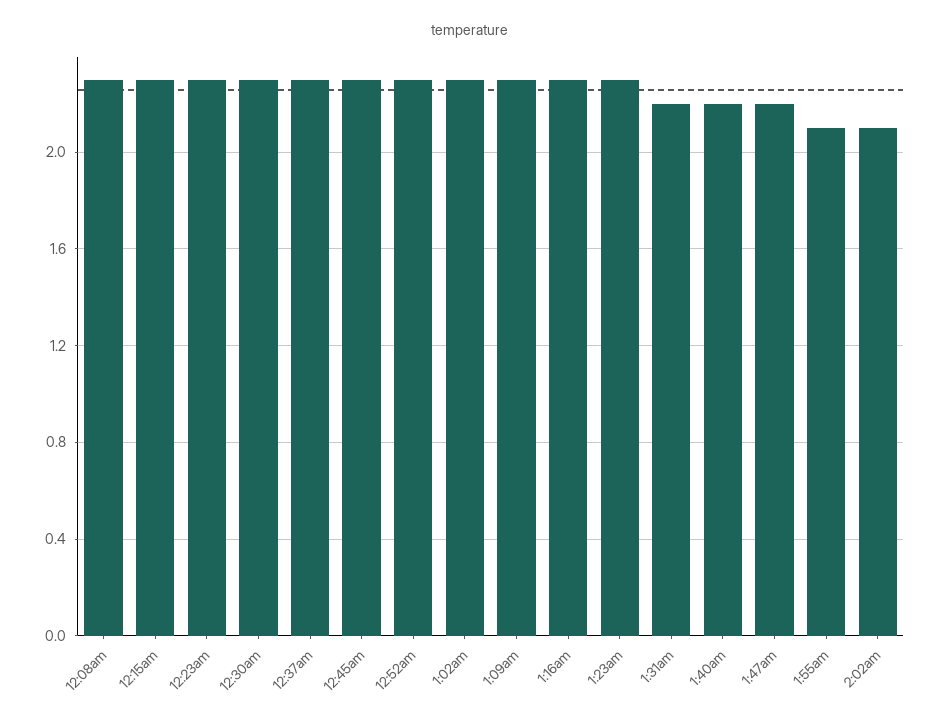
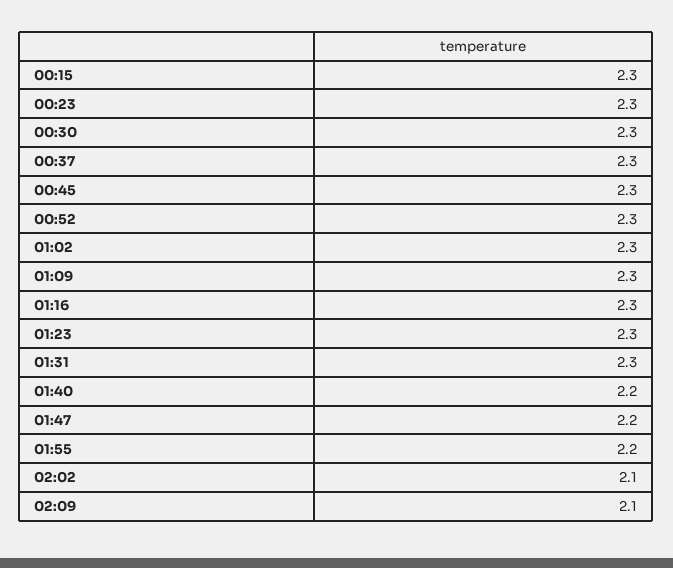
12:08am: 2.3 -> none
1:31am: 2.2 -> 2.3
1:55am: 2.1 -> 2.2
02:09: none -> 2.1

